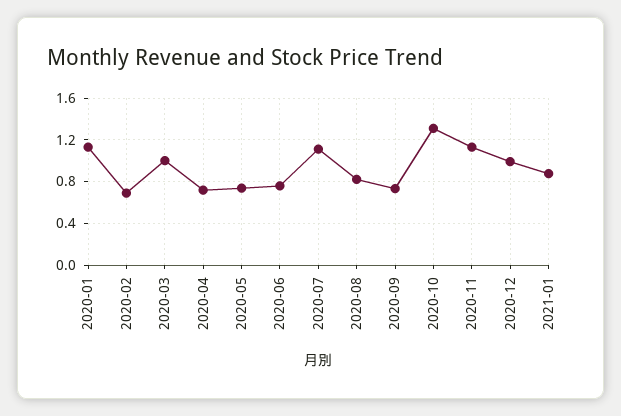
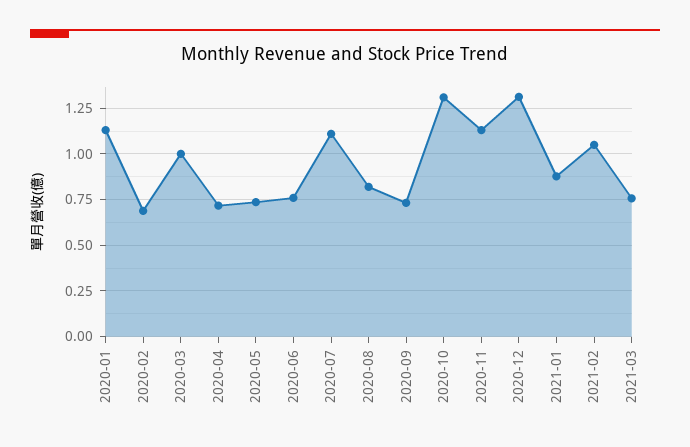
2020-12: 1 -> 1.3
2021-02: none -> 1.05
2021-03: none -> 0.75

